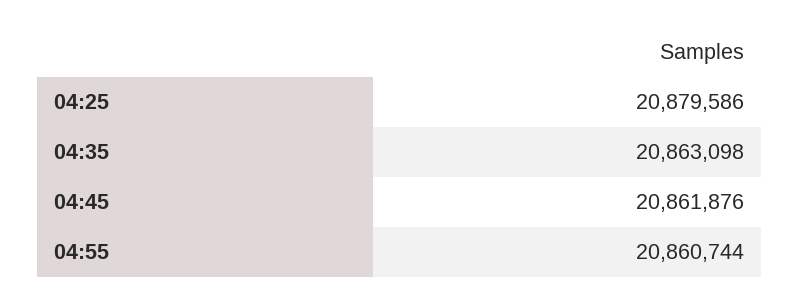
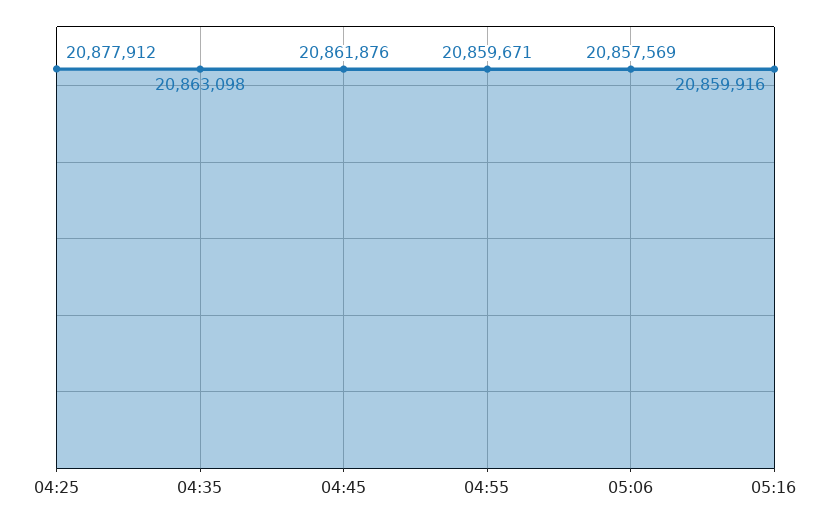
04:25: 20879586 -> 20877912
04:55: 20860744 -> 20859671
05:06: none -> 20857569
05:16: none -> 20859916

